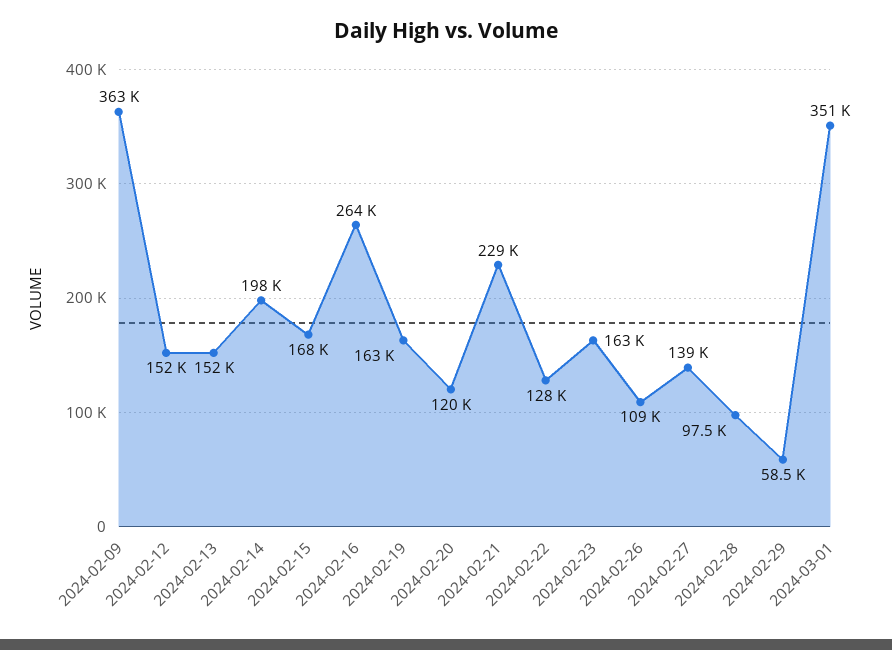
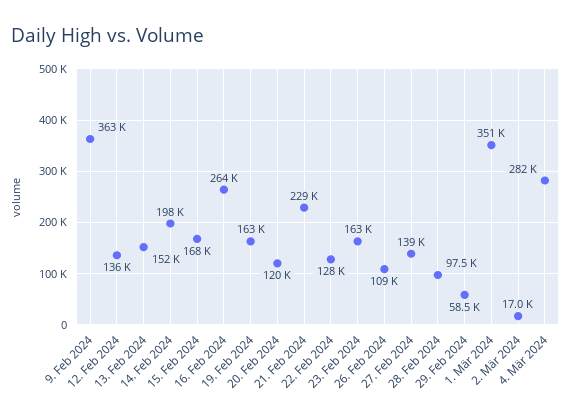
2024-02-12: 152000 -> 136000
2. Mär 2024: none -> 17000
4. Mär 2024: none -> 282000

